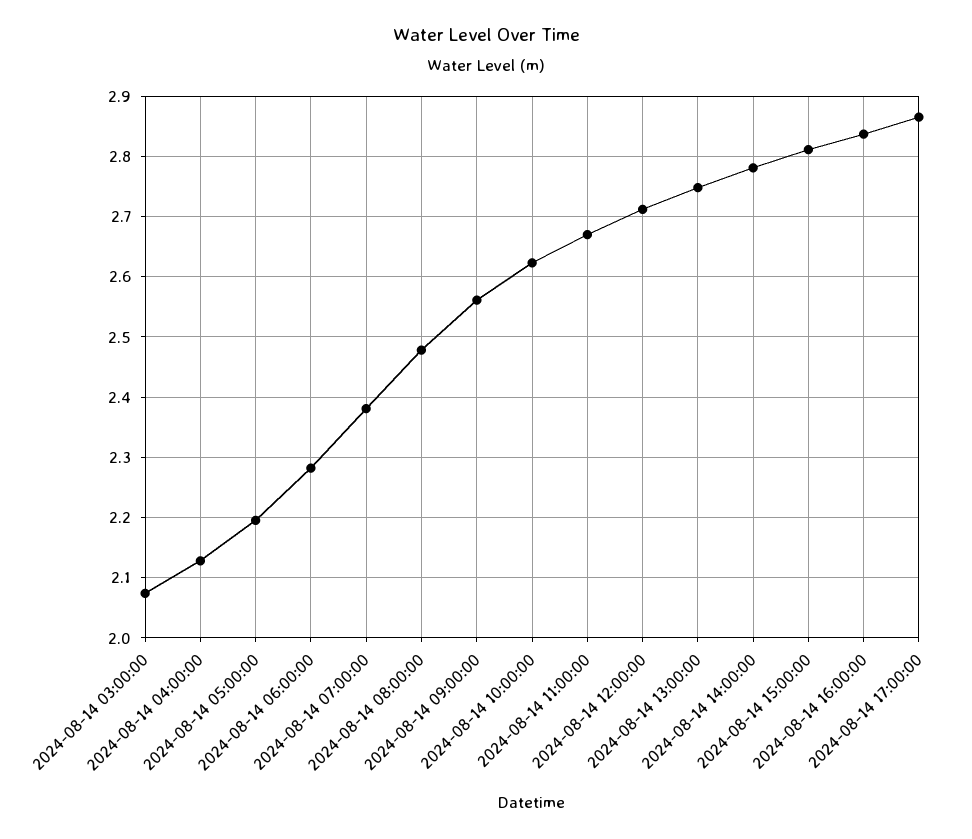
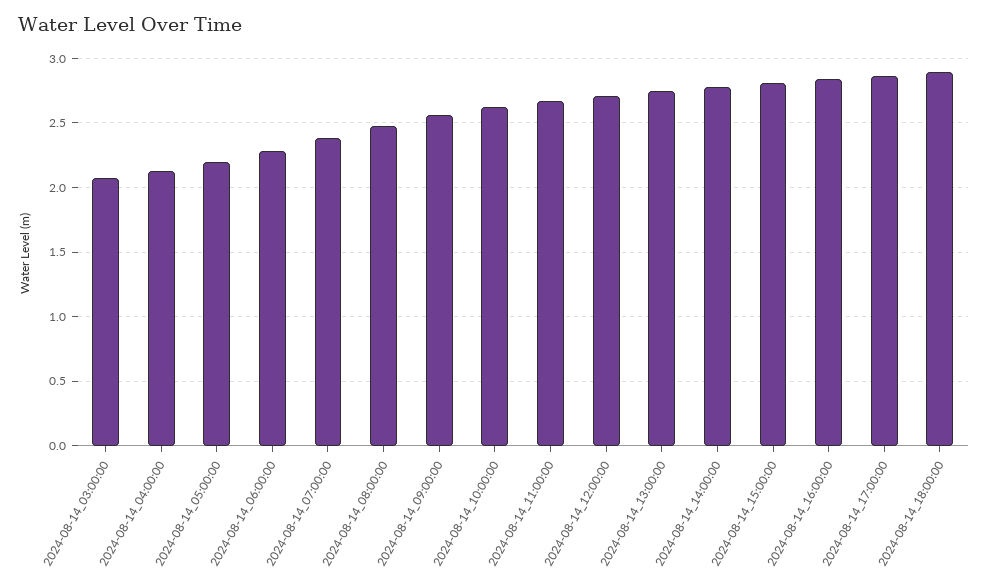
2024-08-14_18:00:00: none -> 2.9

